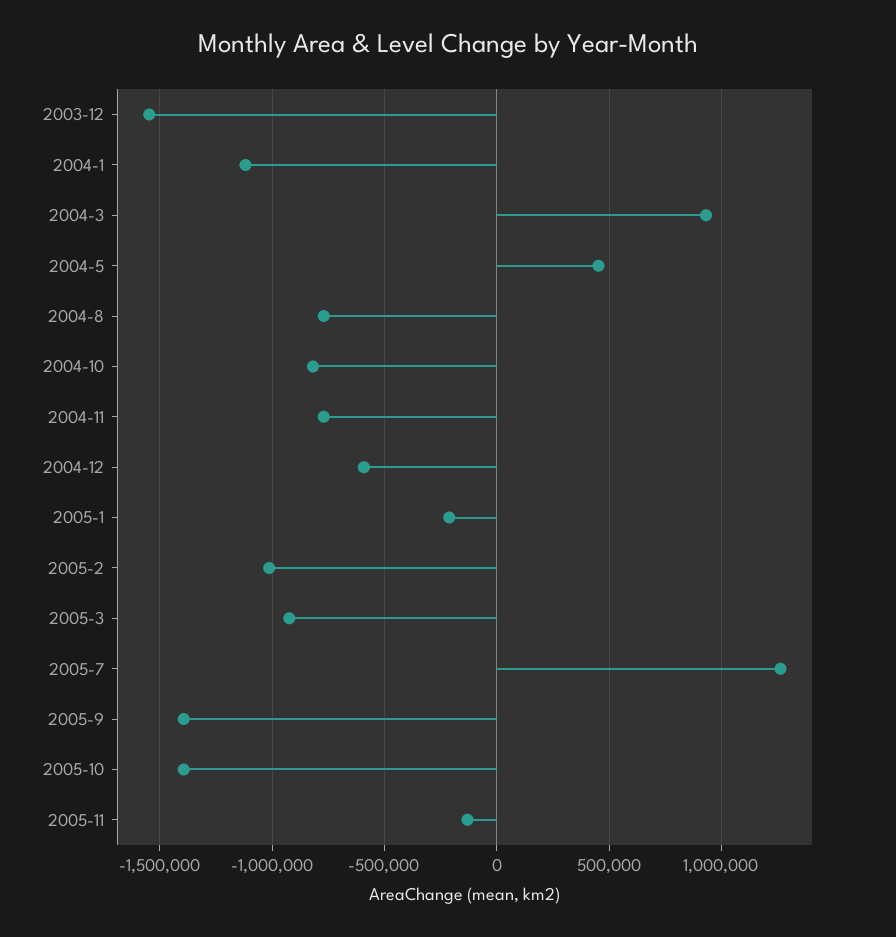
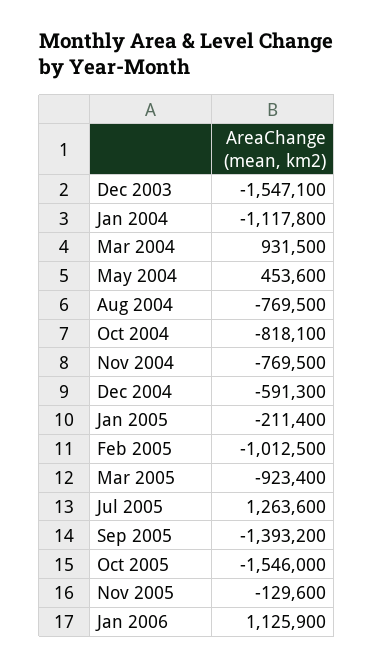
2005-10: -1400000 -> -1546000
Jan 2006: none -> 1125900

